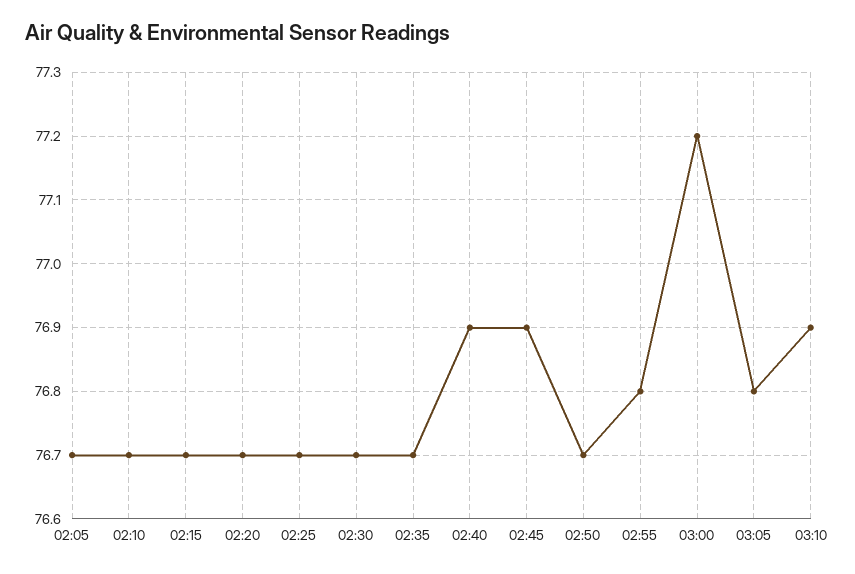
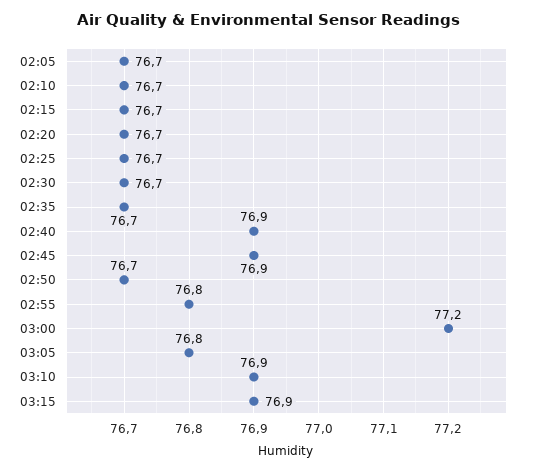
03:15: none -> 76.9

